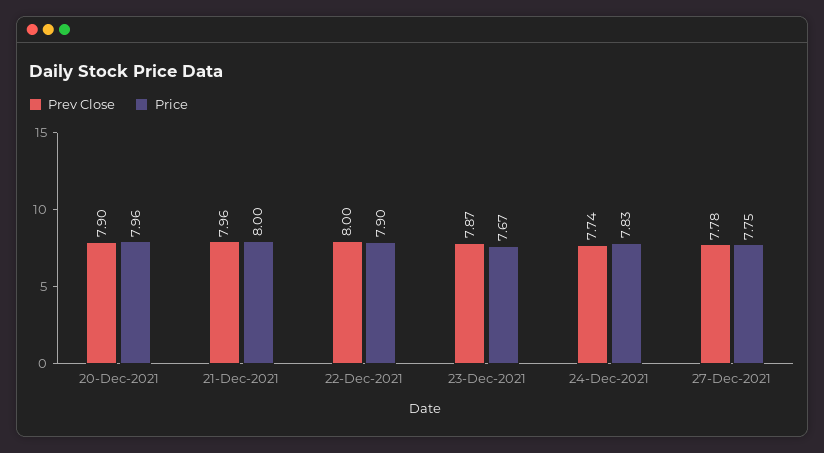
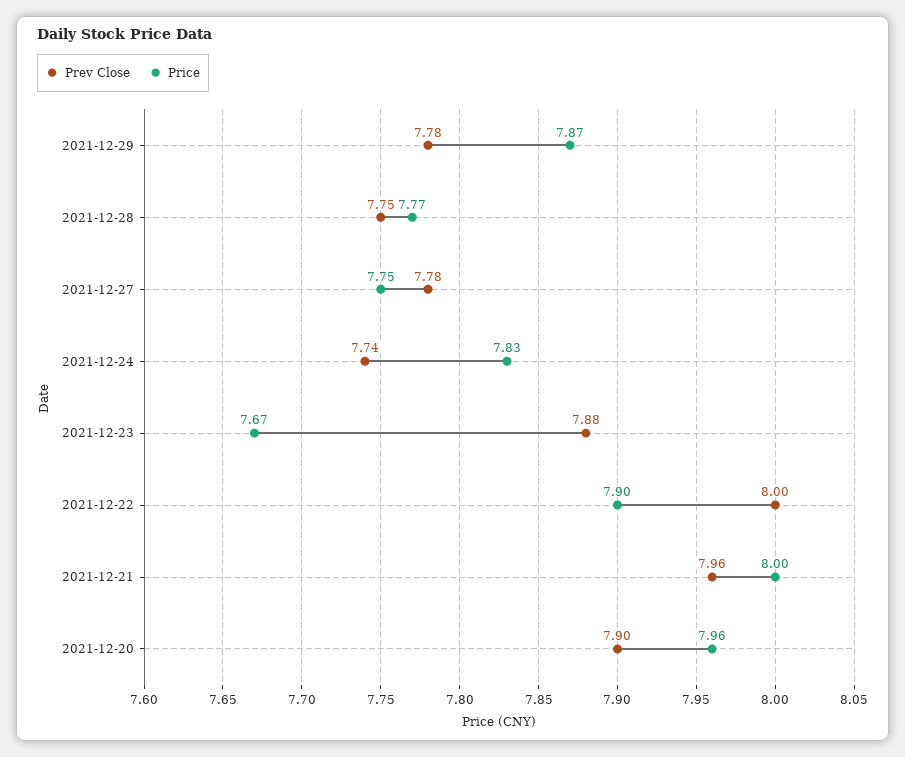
Prev Close, 23-Dec-2021: 7.87 -> 7.88
Prev Close, 2021-12-29: none -> 7.78
Price, 2021-12-29: none -> 7.87
Prev Close, 2021-12-28: none -> 7.75
Price, 2021-12-28: none -> 7.77

